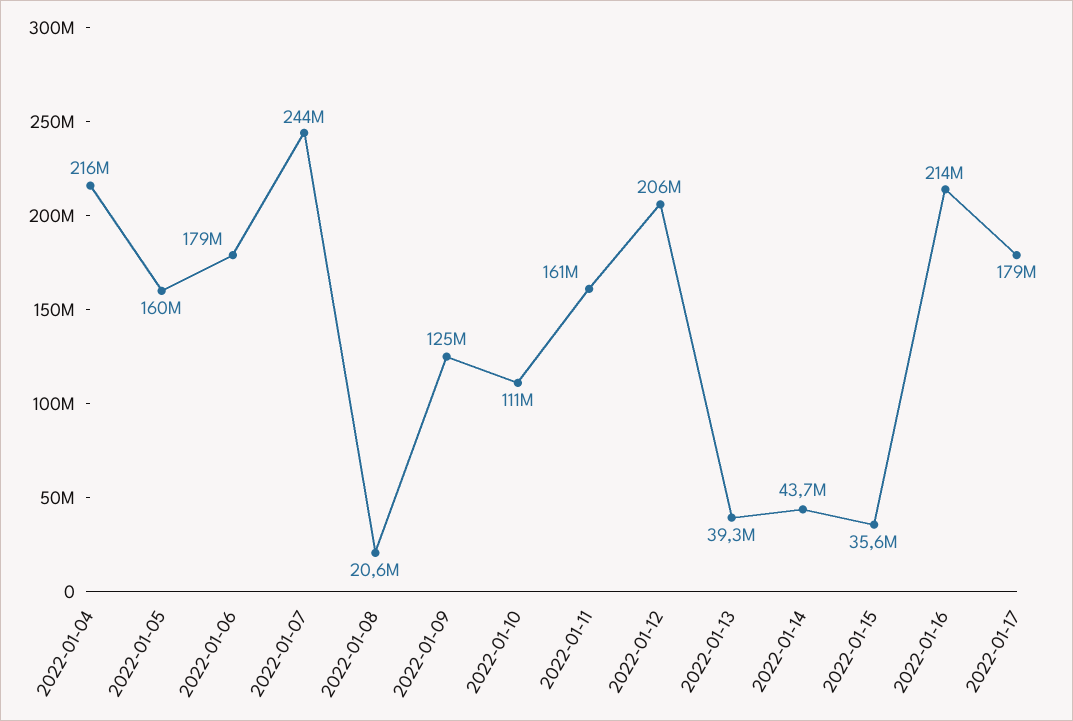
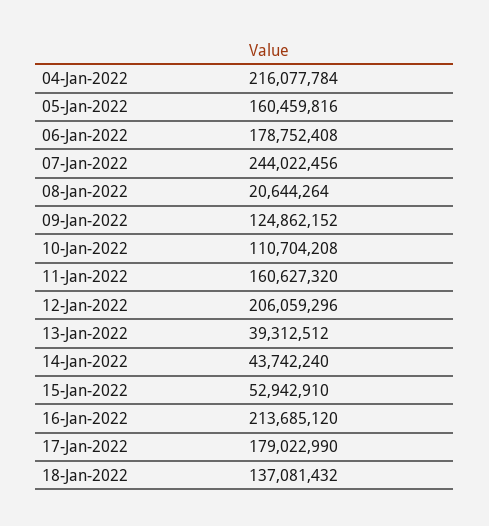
2022-01-15: 35600000 -> 52942910
18-Jan-2022: none -> 137081432

